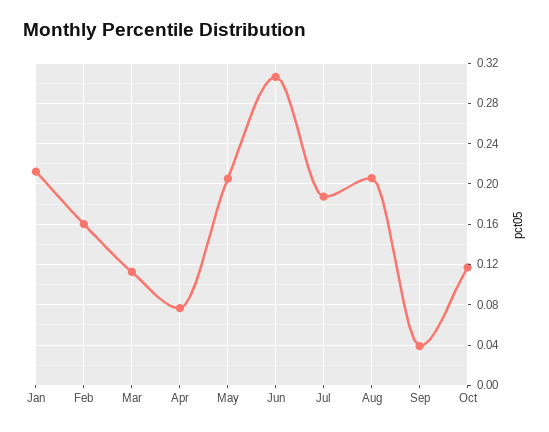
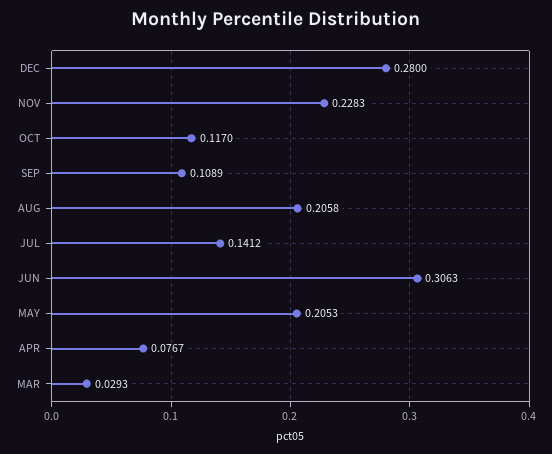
Jan: 0.21 -> none
Feb: 0.16 -> none
Mar: 0.11 -> 0.0293
Jul: 0.19 -> 0.1412
Sep: 0.04 -> 0.1089
DEC: none -> 0.28
NOV: none -> 0.2283

